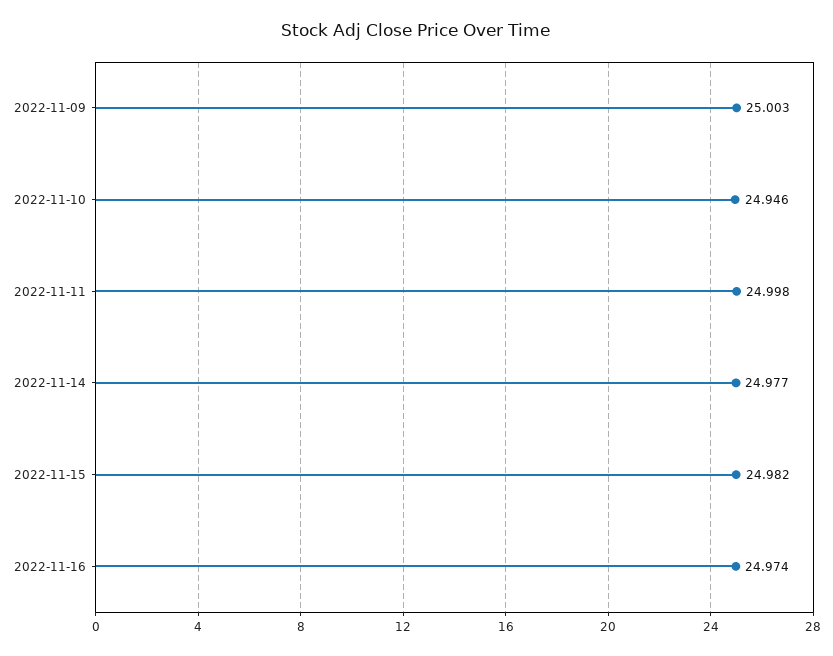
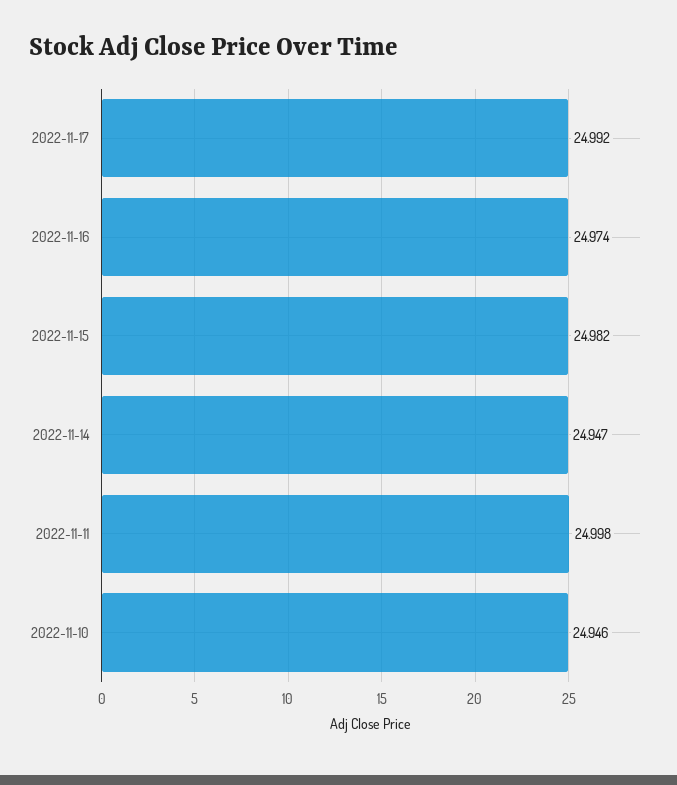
2022-11-09: 25.003 -> none
2022-11-14: 24.977 -> 24.947
2022-11-17: none -> 24.992

